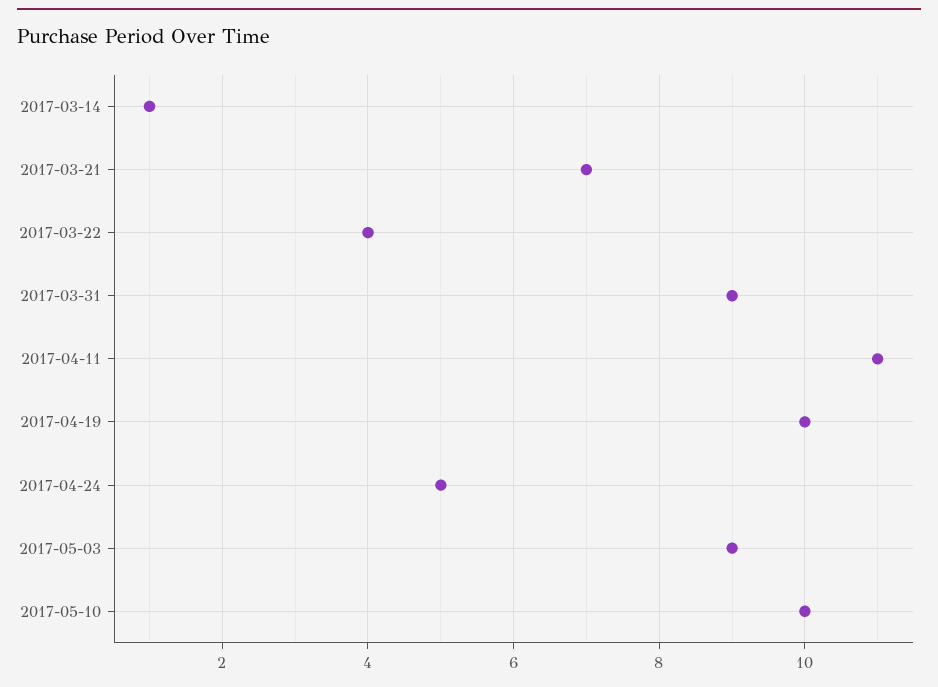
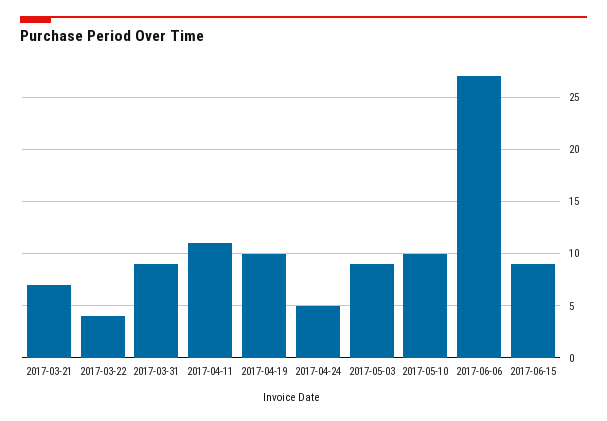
2017-03-14: 1 -> none
2017-06-06: none -> 27
2017-06-15: none -> 9

